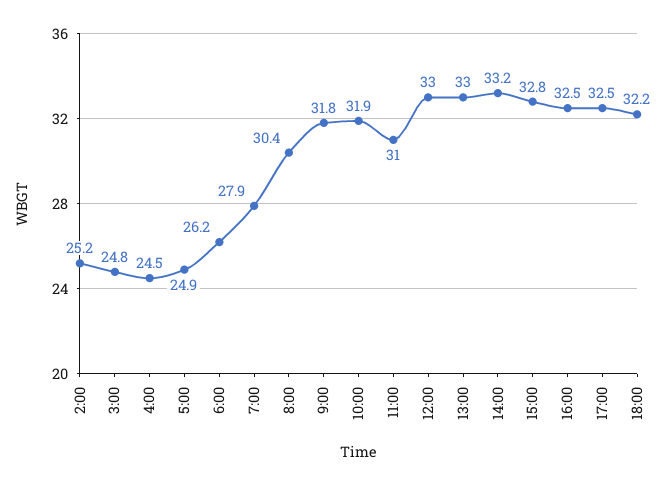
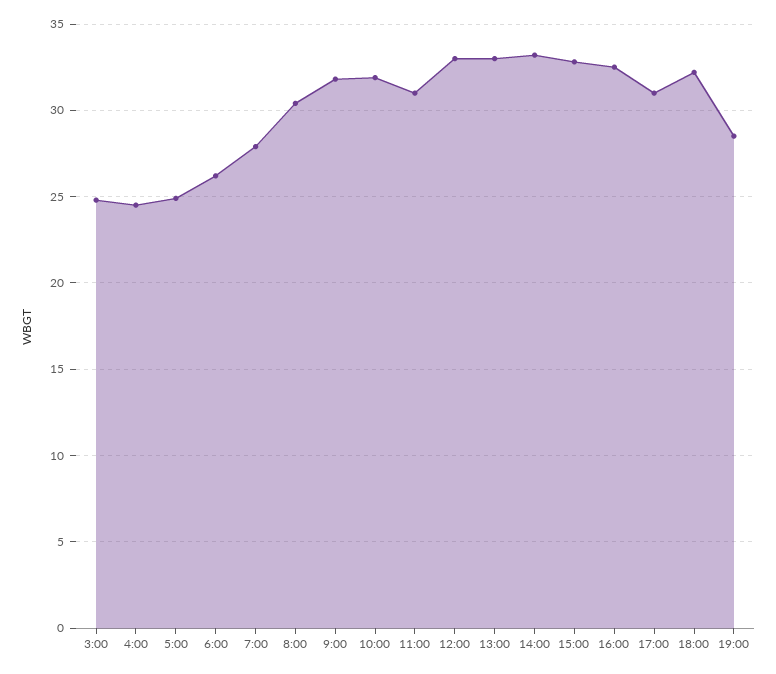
2:00: 25.2 -> none
17:00: 32.5 -> 31
19:00: none -> 28.5

